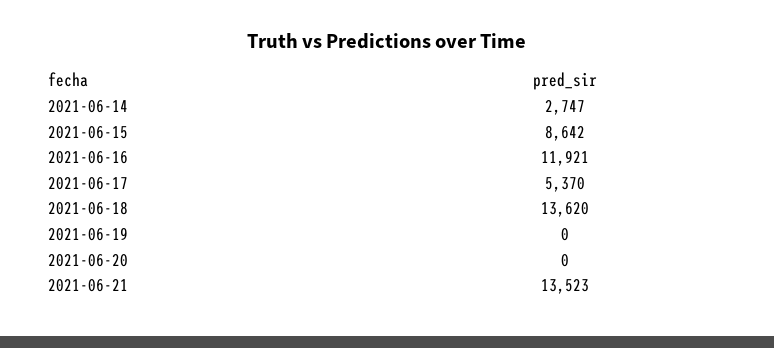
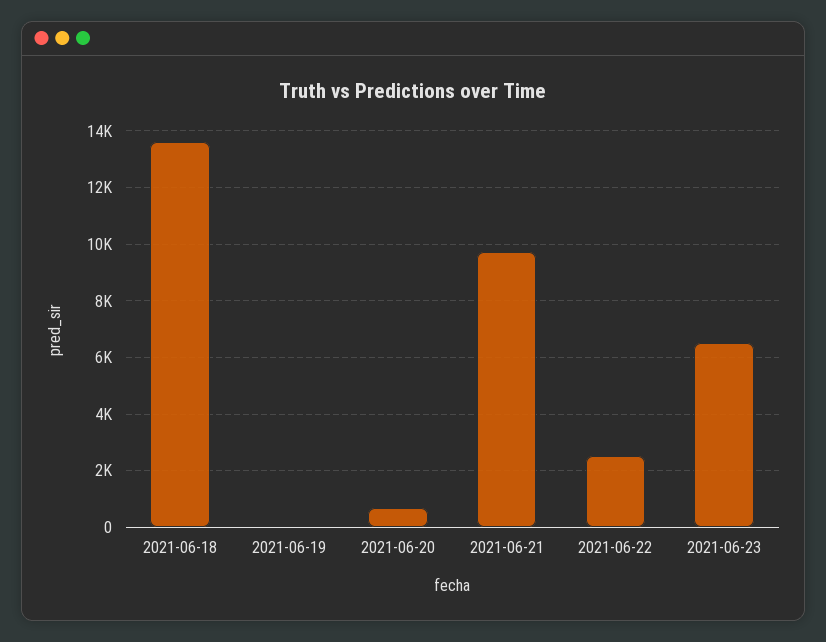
2021-06-14: 2747 -> none
2021-06-15: 8642 -> none
2021-06-16: 11921 -> none
2021-06-17: 5370 -> none
2021-06-20: 0 -> 750
2021-06-21: 13523 -> 9750
2021-06-22: none -> 2500
2021-06-23: none -> 6500

